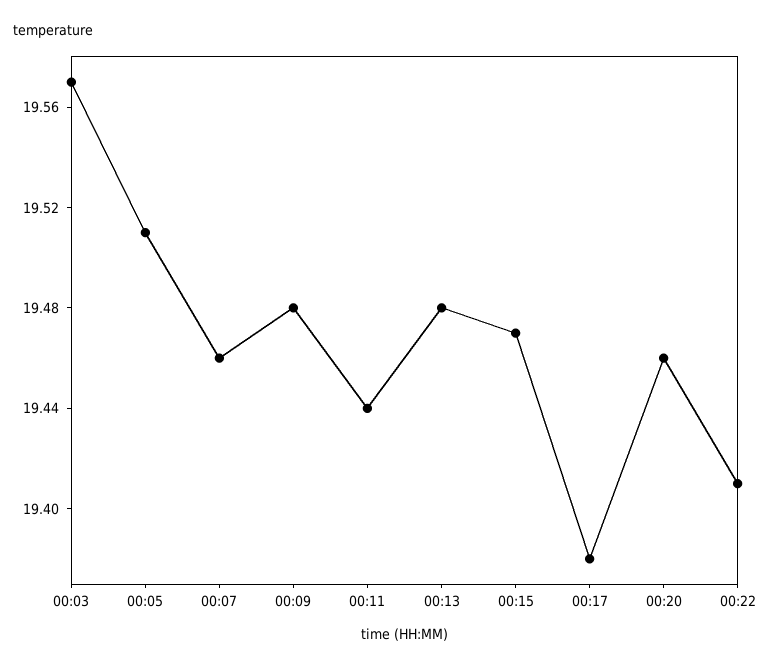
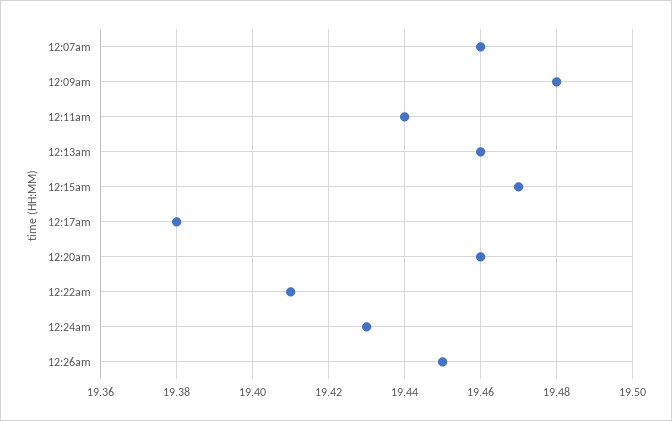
00:03: 19.57 -> none
00:05: 19.51 -> none
00:13: 19.48 -> 19.46
12:24am: none -> 19.43
12:26am: none -> 19.45

